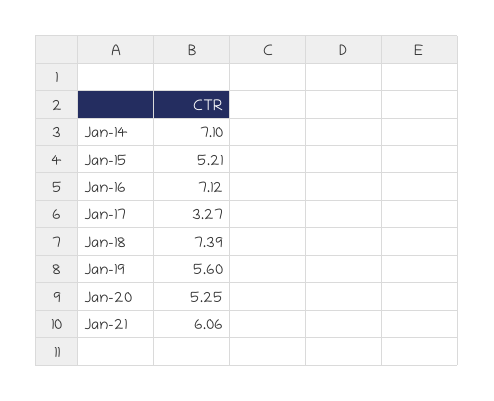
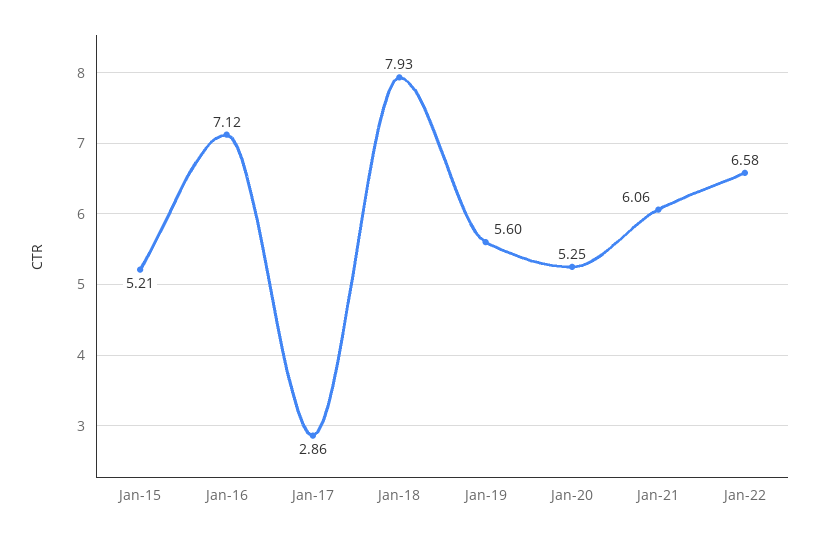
Jan-14: 7.1 -> none
Jan-17: 3.27 -> 2.86
Jan-18: 7.39 -> 7.93
Jan-22: none -> 6.58

